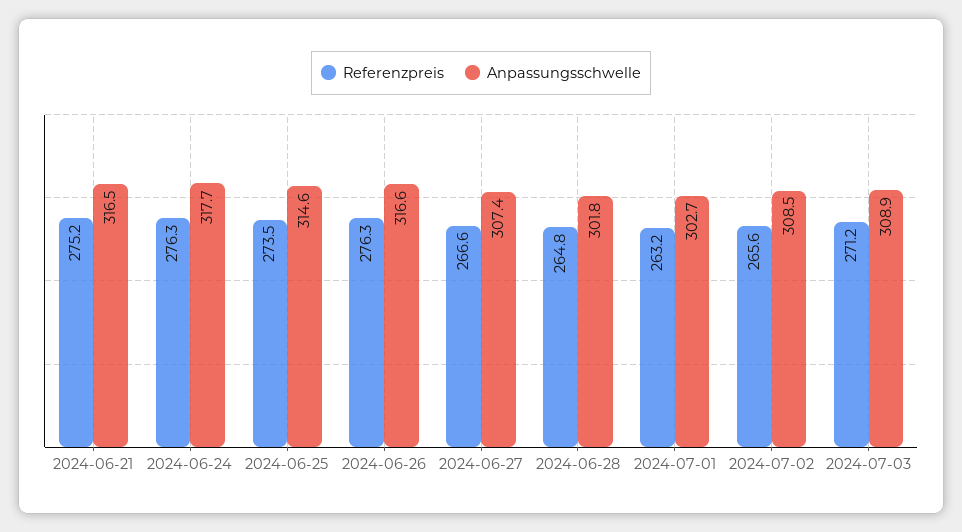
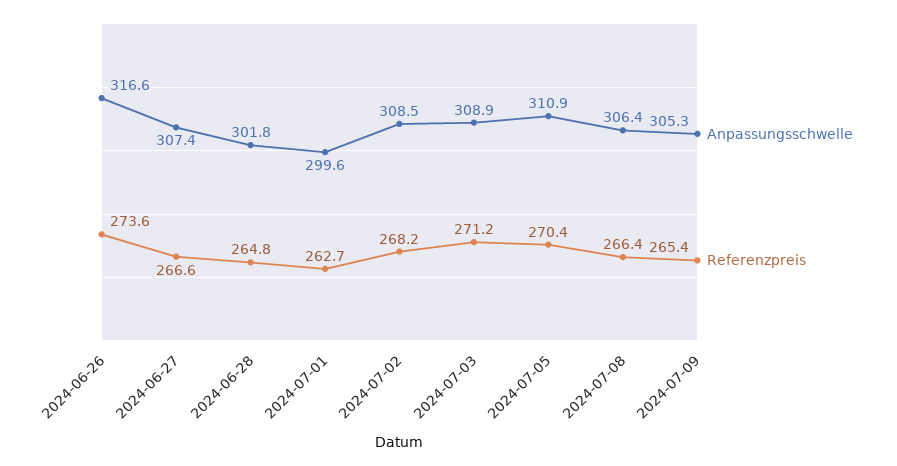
Referenzpreis, 2024-06-21: 275.2 -> none
Anpassungsschwelle, 2024-06-21: 316.5 -> none
Referenzpreis, 2024-06-24: 276.3 -> none
Anpassungsschwelle, 2024-06-24: 317.7 -> none
Referenzpreis, 2024-06-25: 273.5 -> none
Anpassungsschwelle, 2024-06-25: 314.6 -> none
Referenzpreis, 2024-06-26: 276.3 -> 273.6
Referenzpreis, 2024-07-01: 263.2 -> 262.7
Anpassungsschwelle, 2024-07-01: 302.7 -> 299.6
Referenzpreis, 2024-07-02: 265.6 -> 268.2
Anpassungsschwelle, 2024-07-05: none -> 310.9
Referenzpreis, 2024-07-05: none -> 270.4
Anpassungsschwelle, 2024-07-08: none -> 306.4
Referenzpreis, 2024-07-08: none -> 266.4
Anpassungsschwelle, 2024-07-09: none -> 305.3
Referenzpreis, 2024-07-09: none -> 265.4

